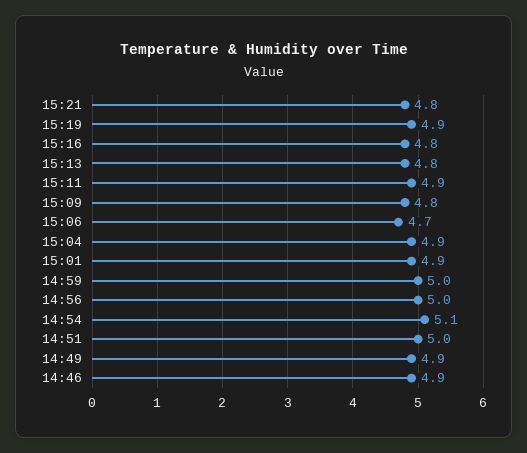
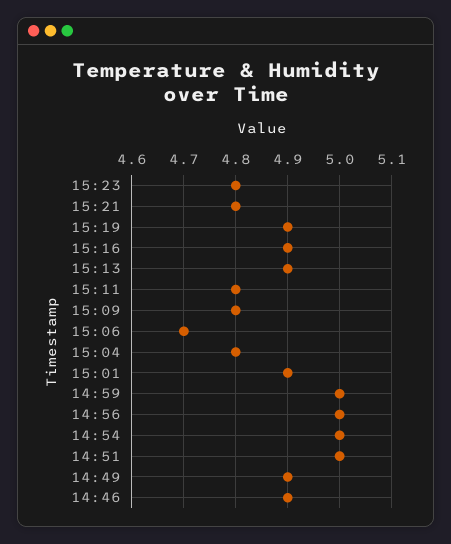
15:16: 4.8 -> 4.9
15:13: 4.8 -> 4.9
15:11: 4.9 -> 4.8
15:04: 4.9 -> 4.8
14:54: 5.1 -> 5
15:23: none -> 4.8

